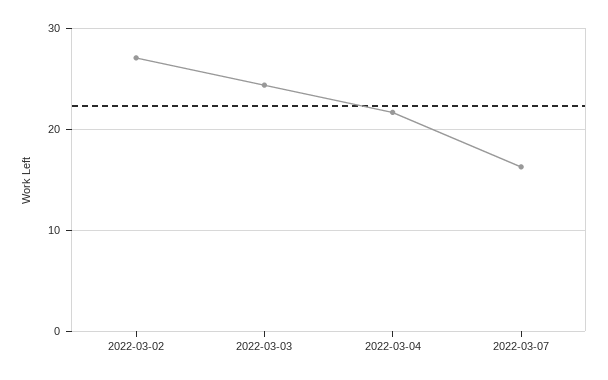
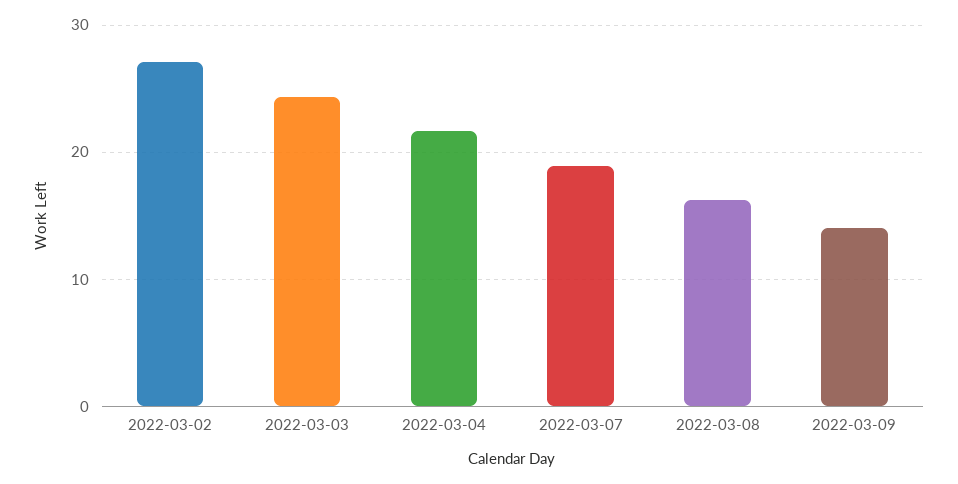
2022-03-07: 16 -> 19
2022-03-08: none -> 16
2022-03-09: none -> 14

